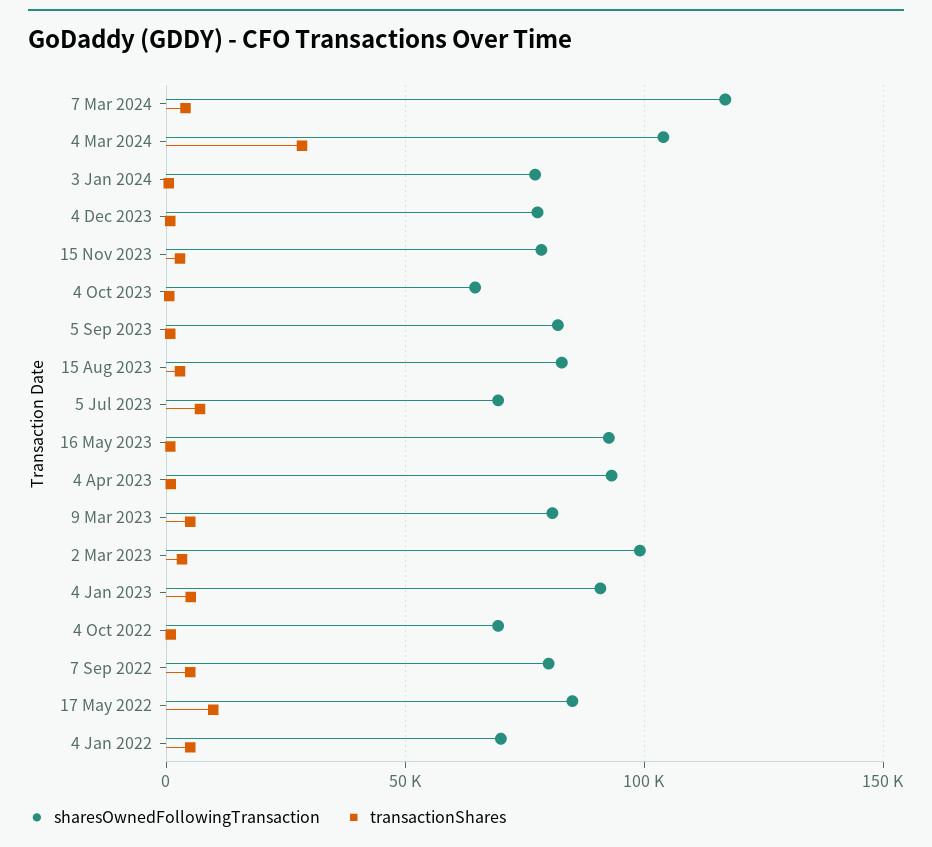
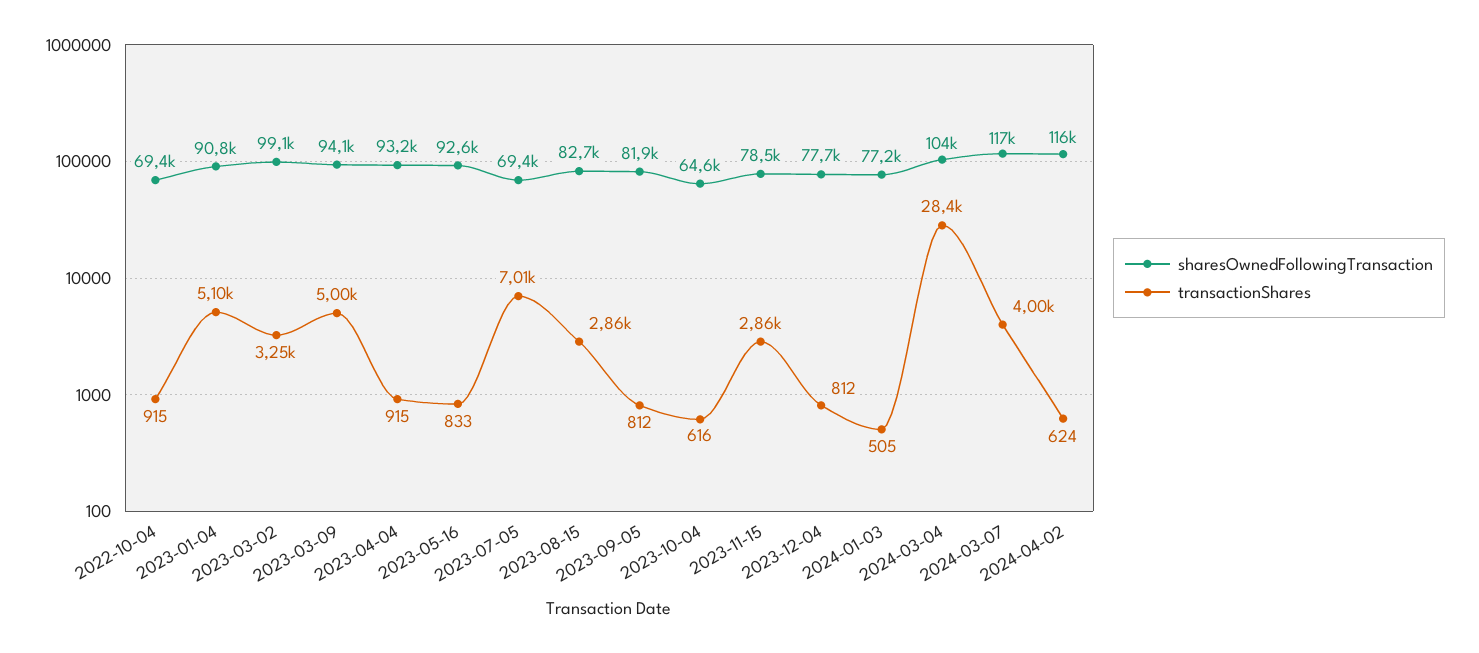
sharesOwnedFollowingTransaction, 9 Mar 2023: 80000 -> 94100
sharesOwnedFollowingTransaction, 7 Sep 2022: 80000 -> none
transactionShares, 7 Sep 2022: 5000 -> none
sharesOwnedFollowingTransaction, 17 May 2022: 85000 -> none
transactionShares, 17 May 2022: 10000 -> none
sharesOwnedFollowingTransaction, 4 Jan 2022: 70000 -> none
transactionShares, 4 Jan 2022: 5000 -> none
sharesOwnedFollowingTransaction, 2024-04-02: none -> 116000
transactionShares, 2024-04-02: none -> 624

